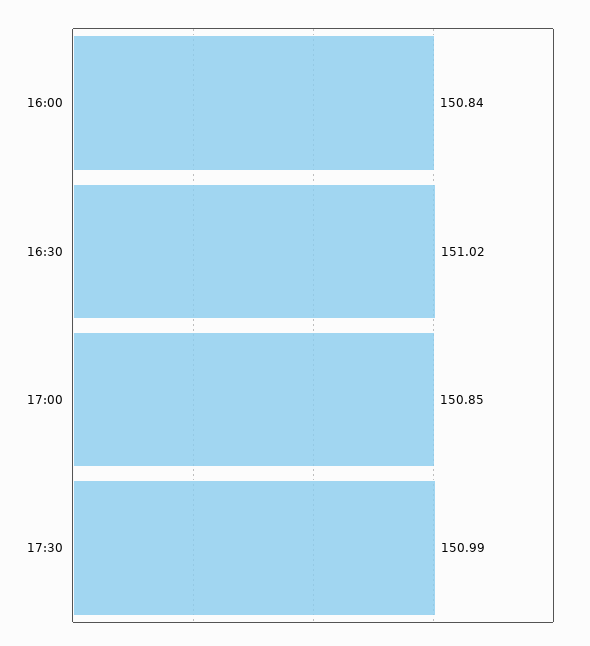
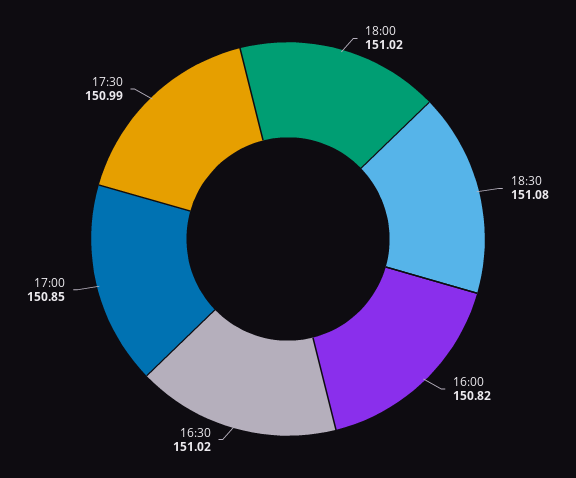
16:00: 150.84 -> 150.82
18:00: none -> 151.02
18:30: none -> 151.08

